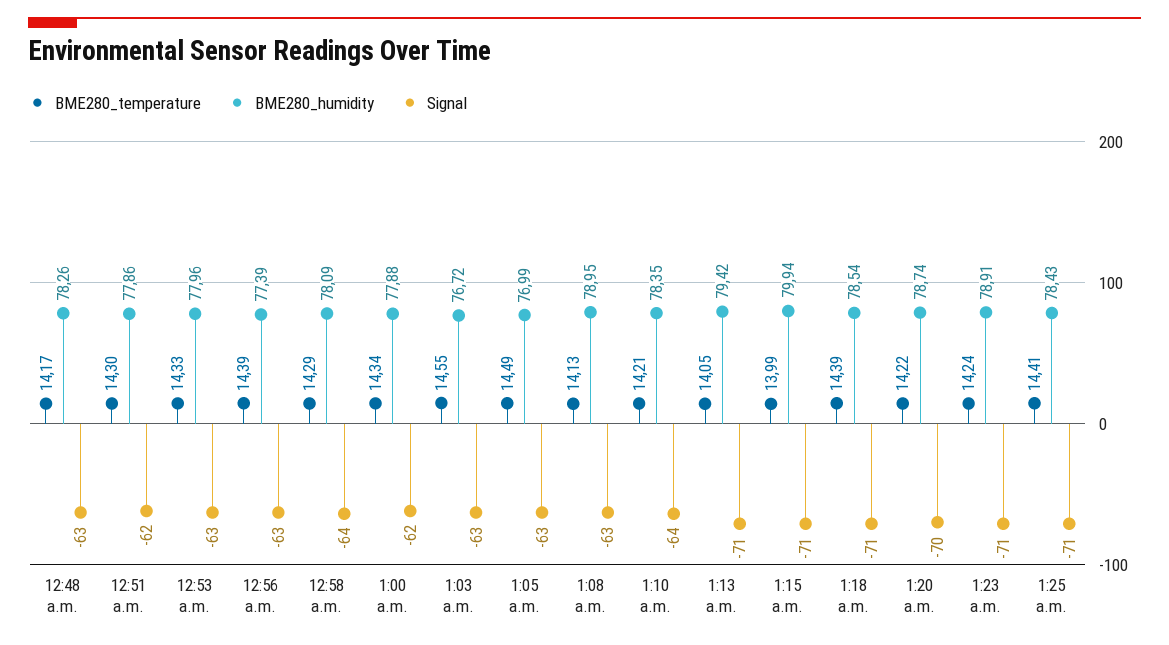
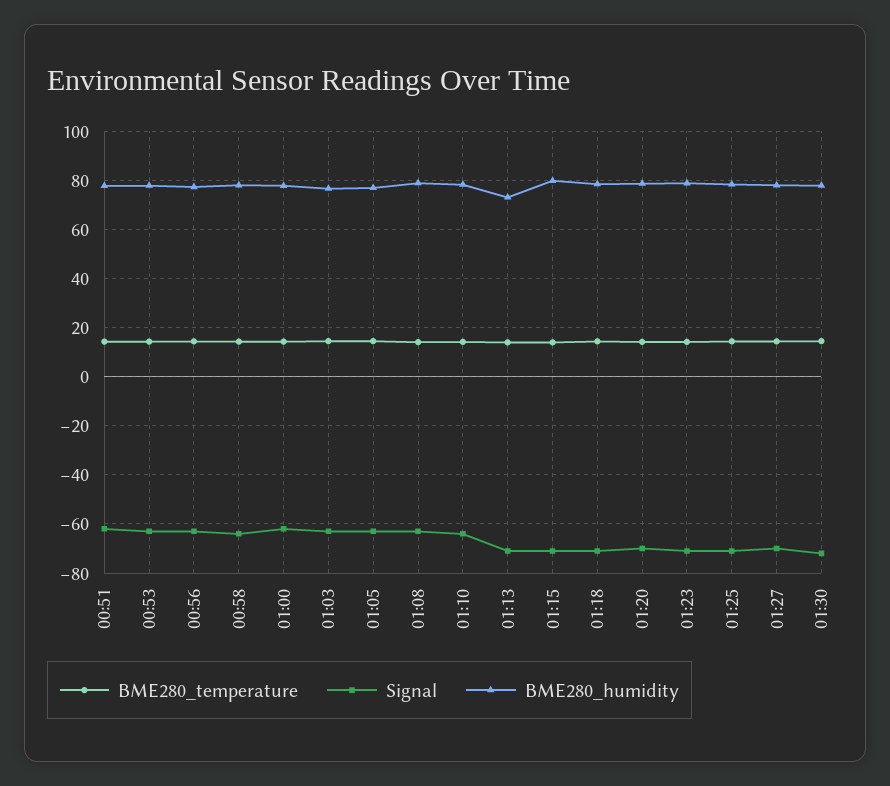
BME280_temperature, 12:48 a.m.: 14.17 -> none
BME280_humidity, 12:48 a.m.: 78.26 -> none
Signal, 12:48 a.m.: -63 -> none
BME280_humidity, 1:13 a.m.: 79.42 -> 72.5
BME280_temperature, 01:27: none -> 15
Signal, 01:27: none -> -70
BME280_humidity, 01:27: none -> 77.5
BME280_temperature, 01:30: none -> 15
Signal, 01:30: none -> -72.5
BME280_humidity, 01:30: none -> 77.5

